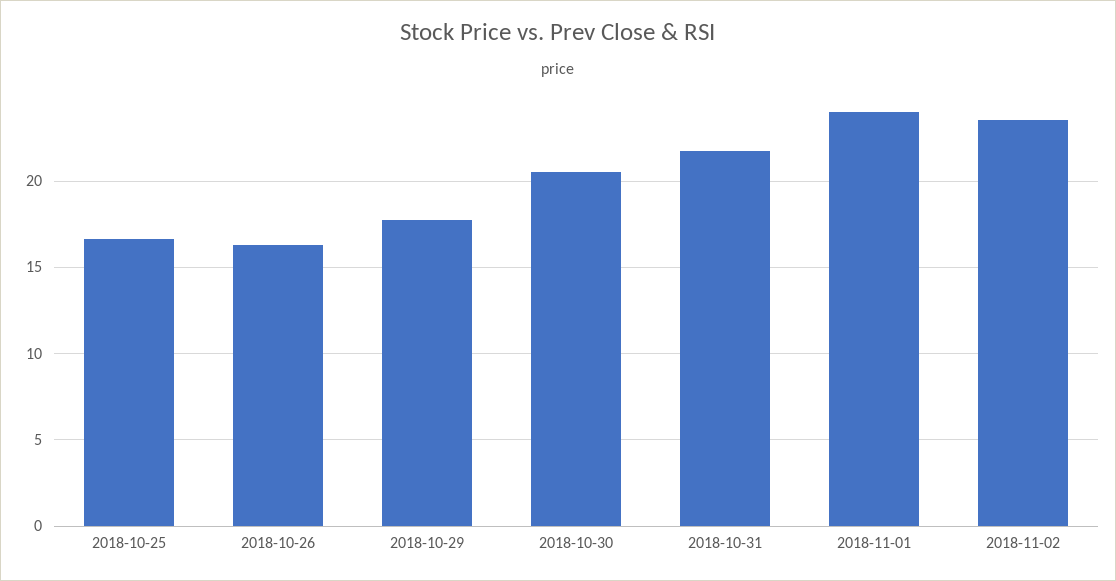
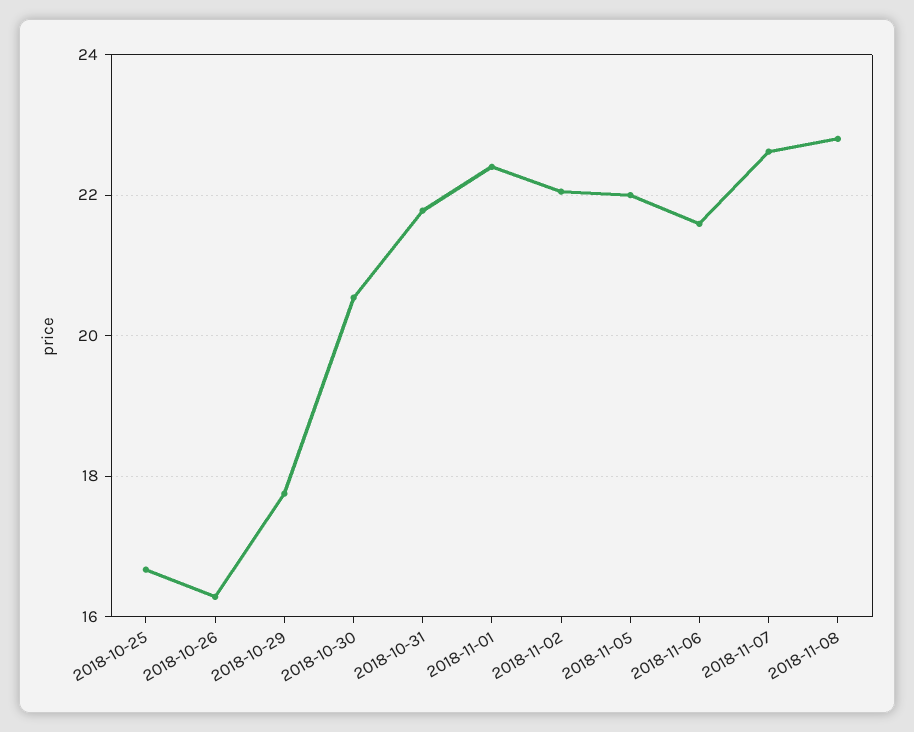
2018-11-01: 24 -> 22.4
2018-11-02: 23.5 -> 22
2018-11-05: none -> 22
2018-11-06: none -> 21.6
2018-11-07: none -> 22.6
2018-11-08: none -> 22.8

